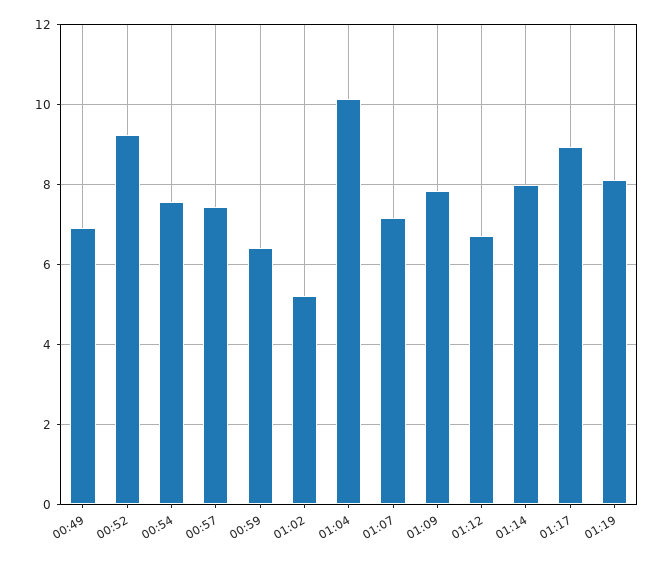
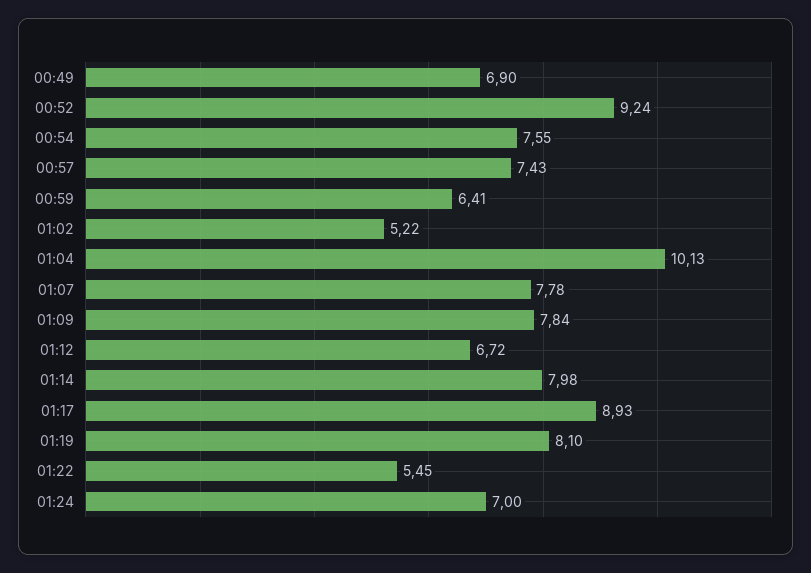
01:07: 7.2 -> 7.78
01:22: none -> 5.45
01:24: none -> 7

